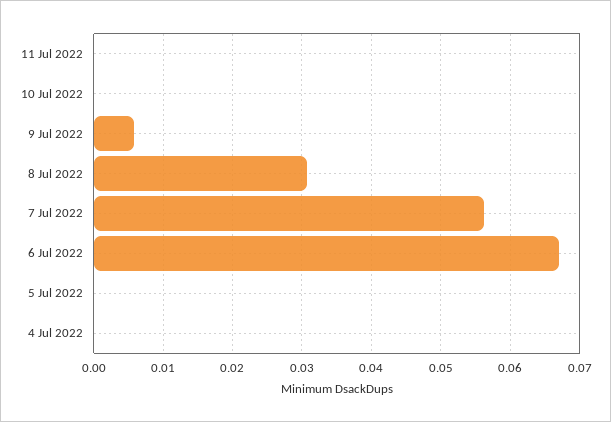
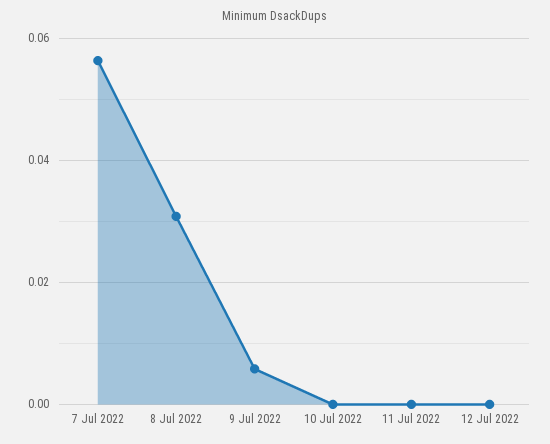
6 Jul 2022: 0.067 -> none
5 Jul 2022: 0 -> none
4 Jul 2022: 0 -> none
12 Jul 2022: none -> 0

